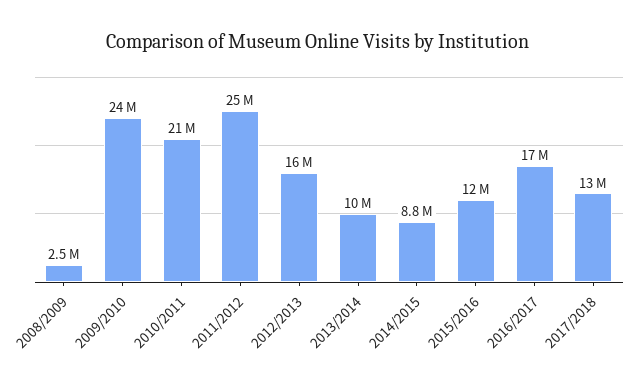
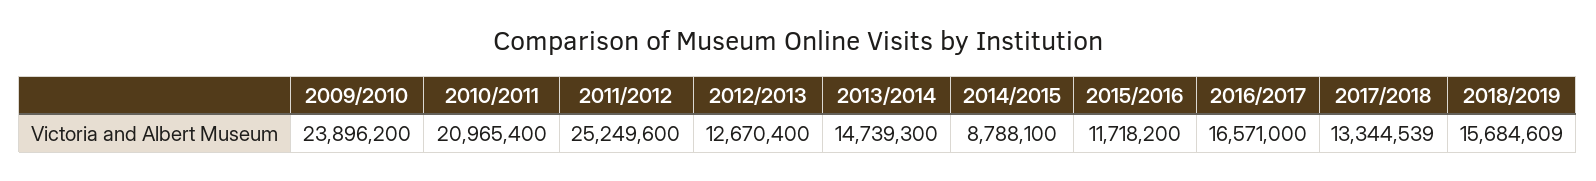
2008/2009: 2500000 -> none
2012/2013: 16000000 -> 12670400
2013/2014: 10000000 -> 14739300
2018/2019: none -> 15684609

